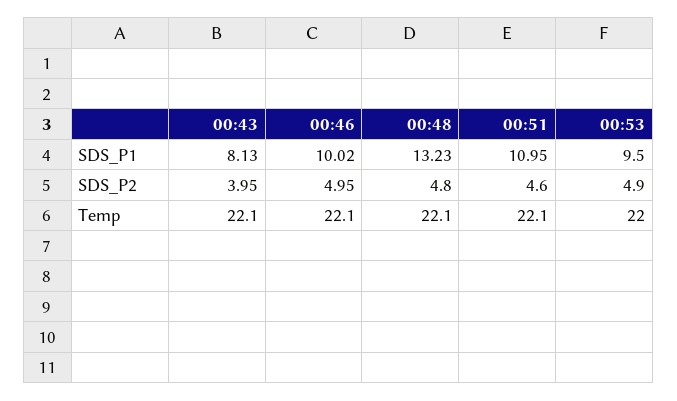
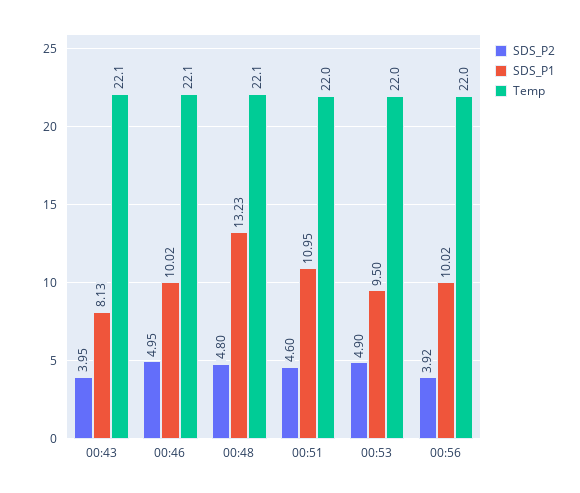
Temp, 00:51: 22.1 -> 22
SDS_P2, 00:56: none -> 3.92
SDS_P1, 00:56: none -> 10.02
Temp, 00:56: none -> 22

